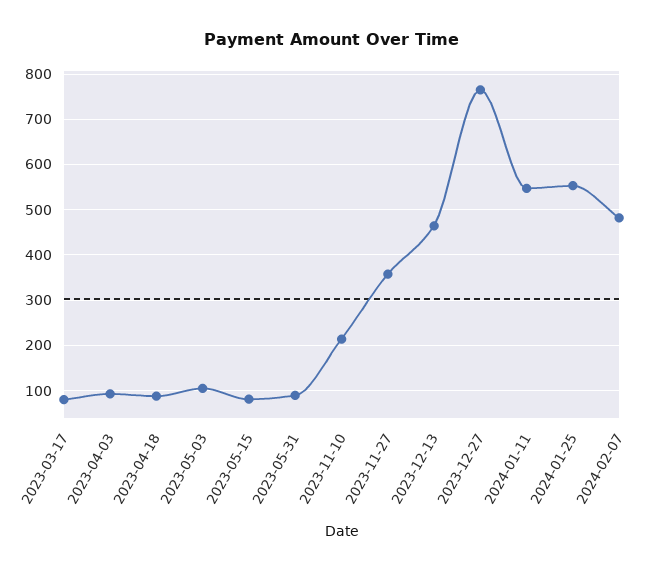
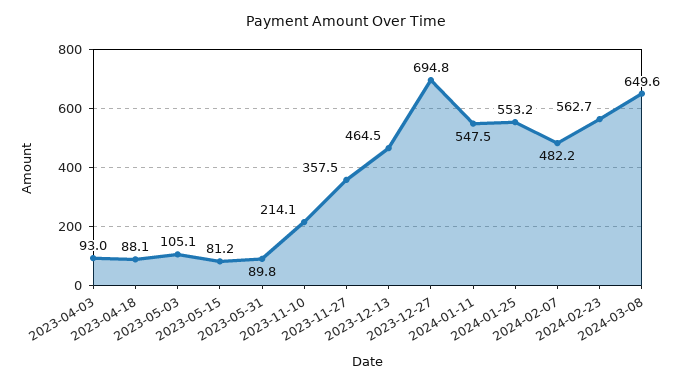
2023-03-17: 80 -> none
2023-12-27: 760 -> 694.8
2024-02-23: none -> 562.7
2024-03-08: none -> 649.6

